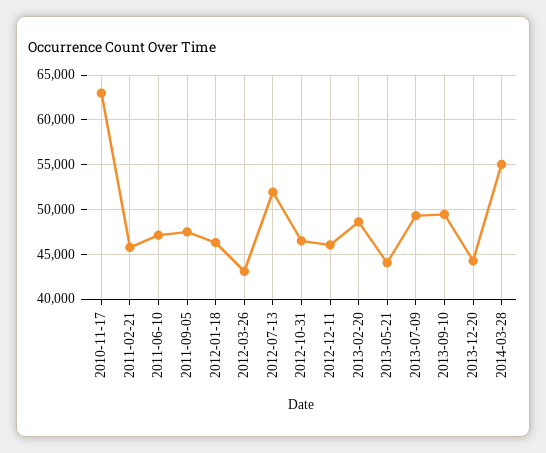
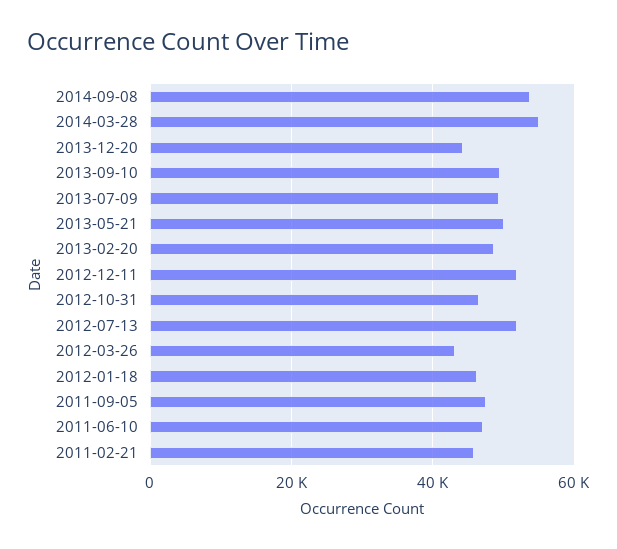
2010-11-17: 63000 -> none
2012-12-11: 46000 -> 52000
2013-05-21: 44000 -> 50000
2014-09-08: none -> 54000

